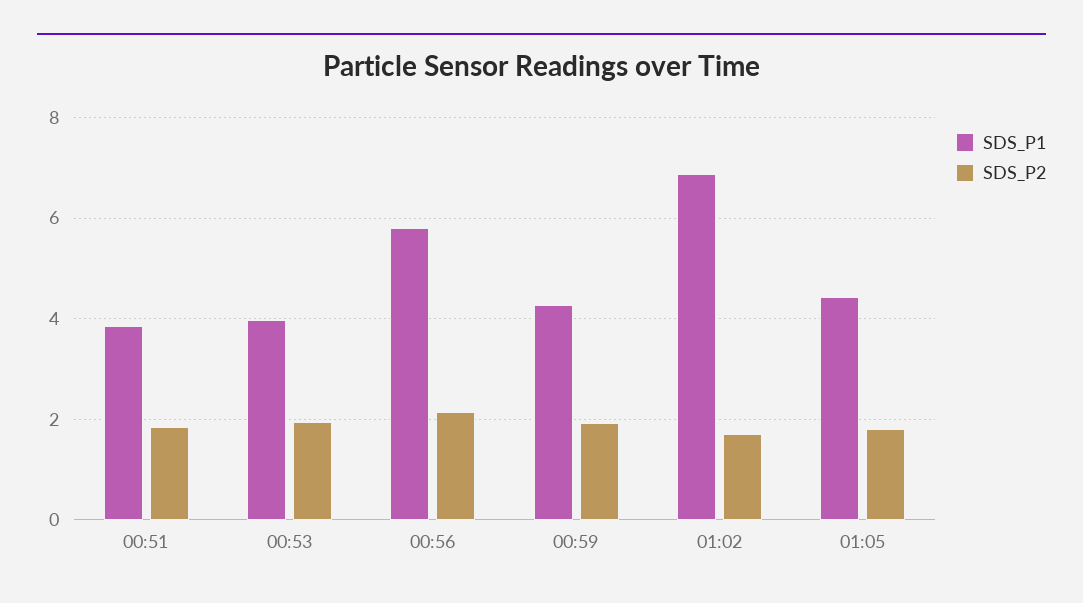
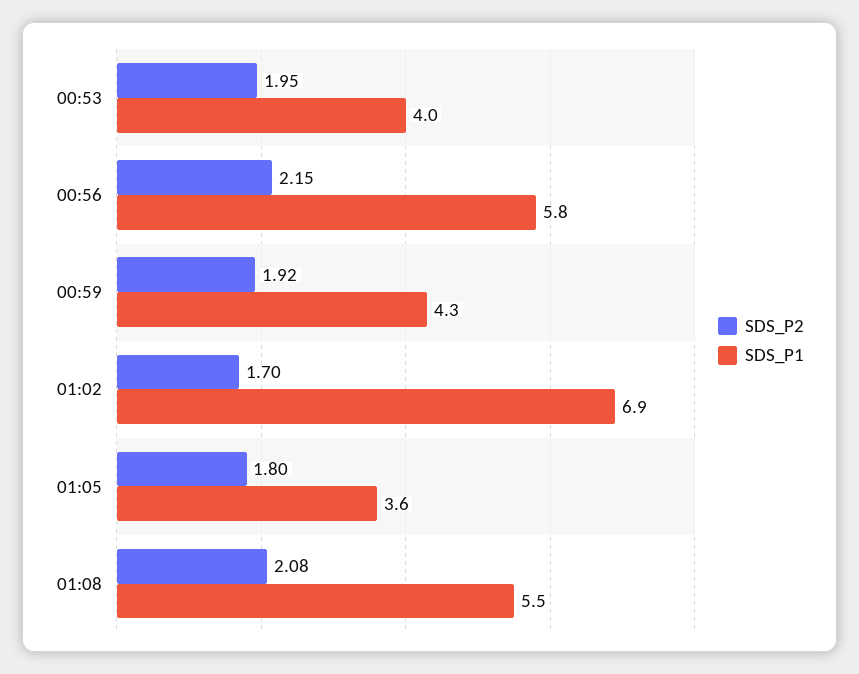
SDS_P1, 00:51: 3.8 -> none
SDS_P2, 00:51: 1.8 -> none
SDS_P1, 01:05: 4.4 -> 3.6
SDS_P2, 01:08: none -> 2.08
SDS_P1, 01:08: none -> 5.5

